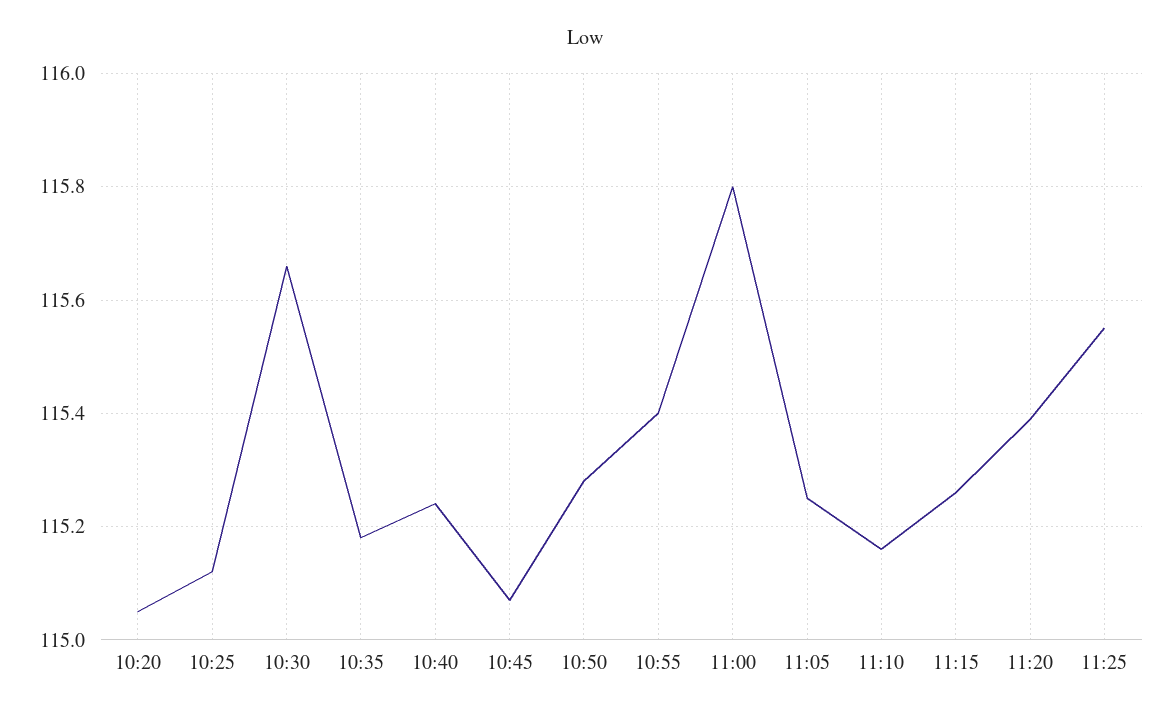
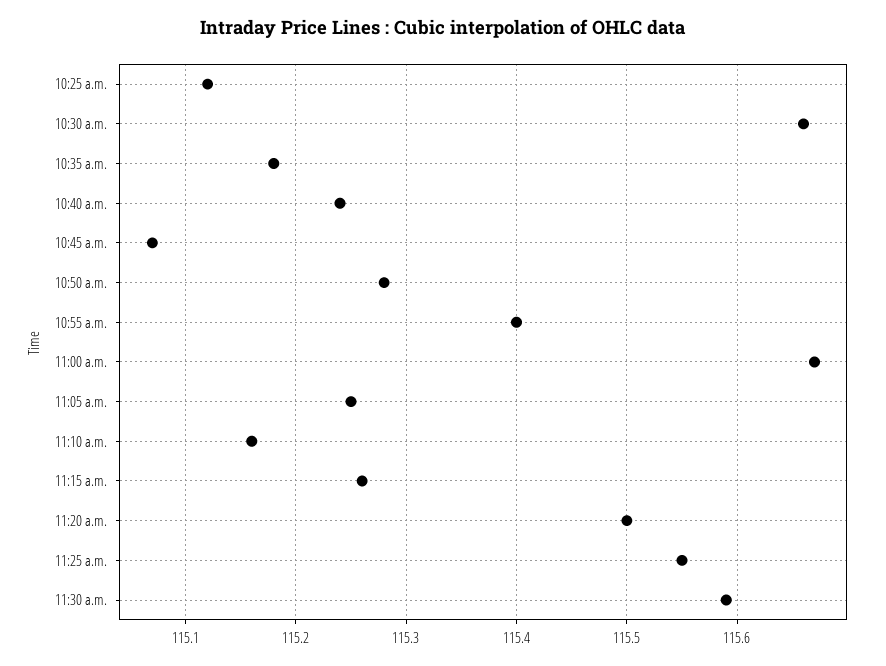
10:20: 115.05 -> none
11:00: 115.8 -> 115.67
11:20: 115.4 -> 115.5
11:30 a.m.: none -> 115.59

